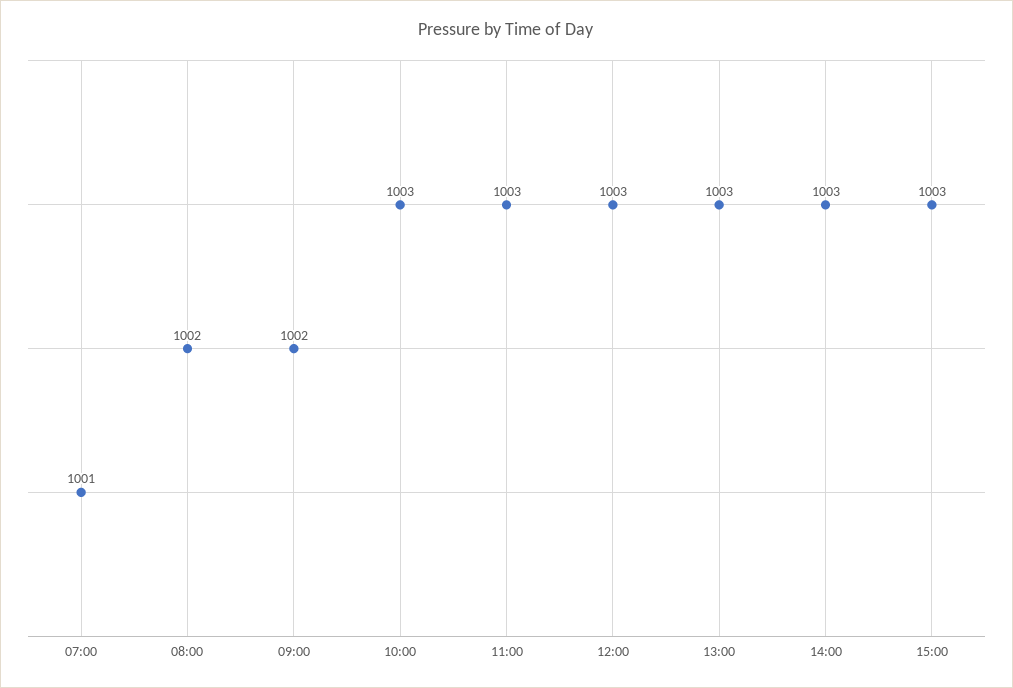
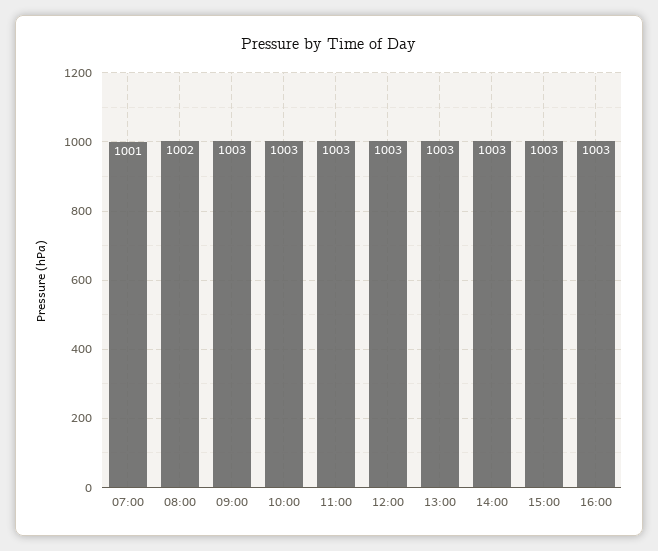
09:00: 1002 -> 1003
16:00: none -> 1003

